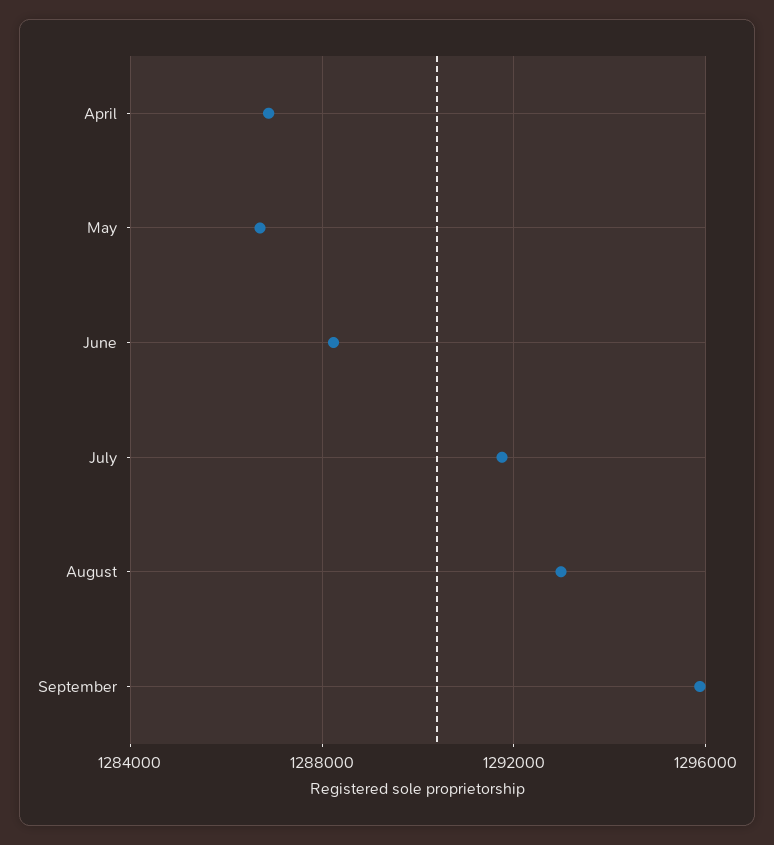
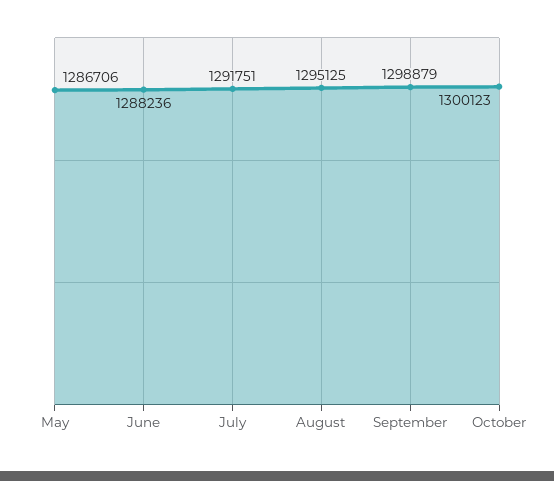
April: 1287000 -> none
August: 1293000 -> 1295125
September: 1296000 -> 1298879
October: none -> 1300123

